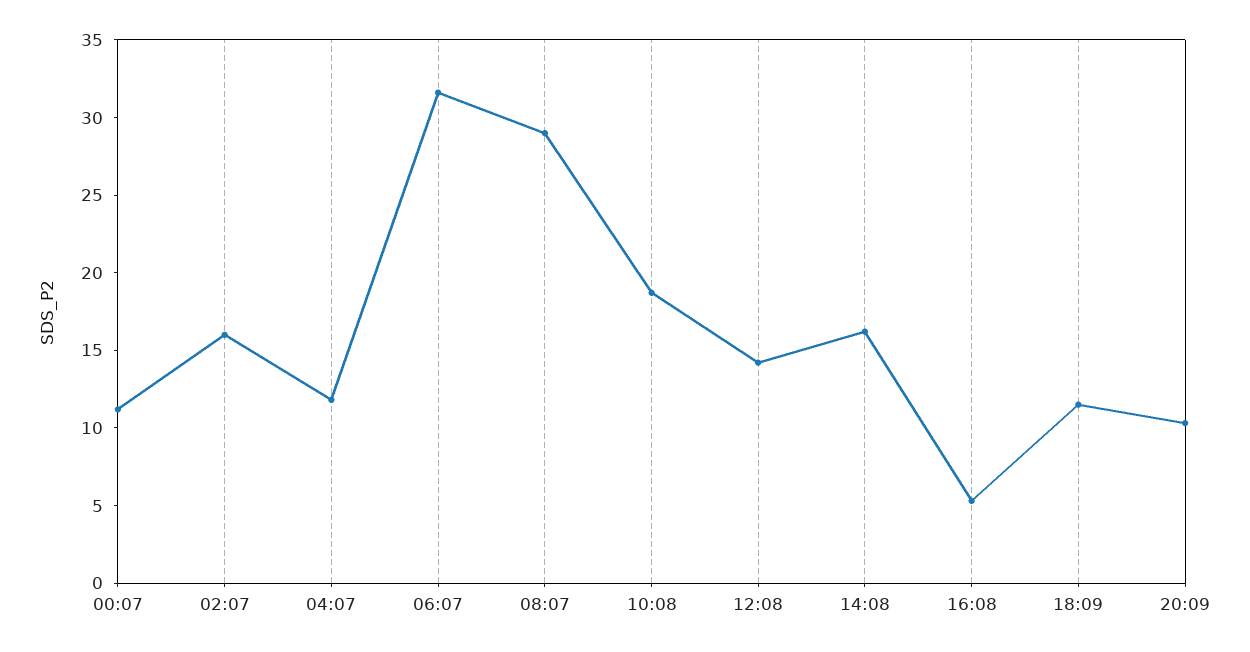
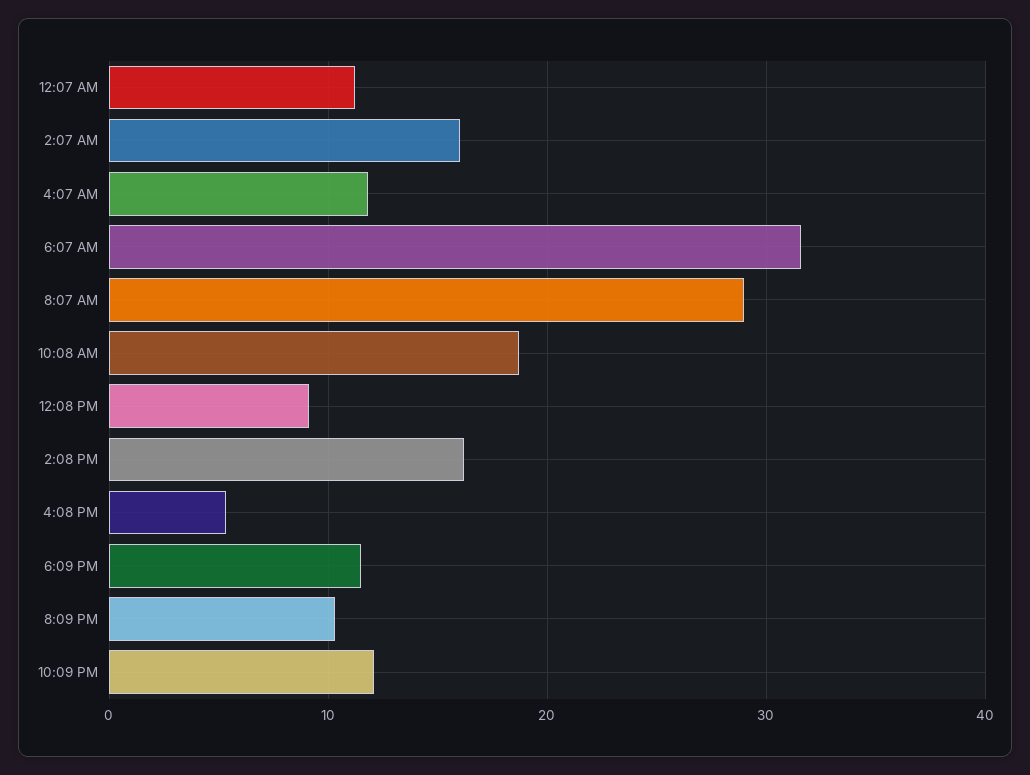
12:08: 14 -> 9
10:09 PM: none -> 12

